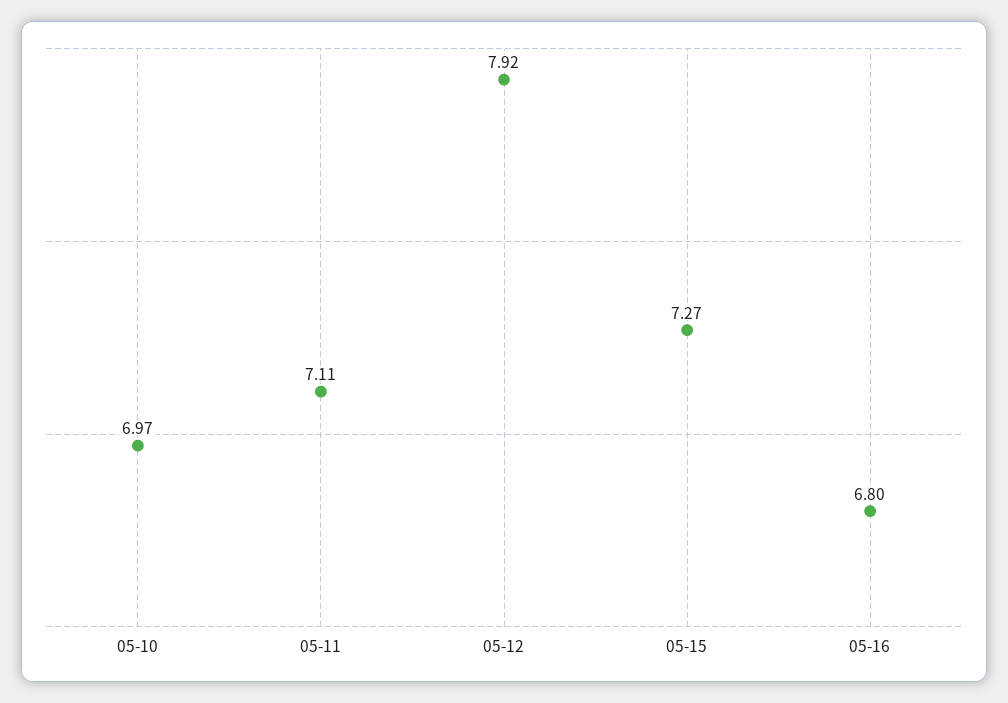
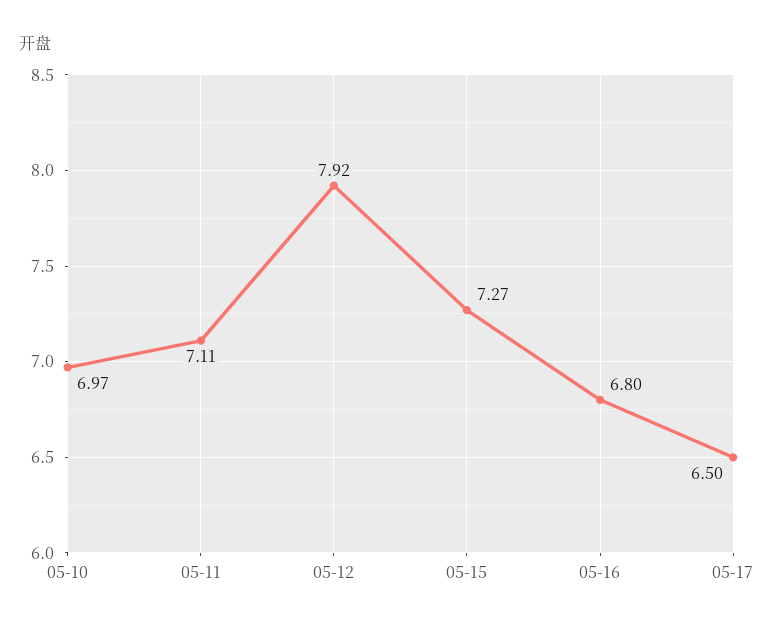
05-17: none -> 6.5

